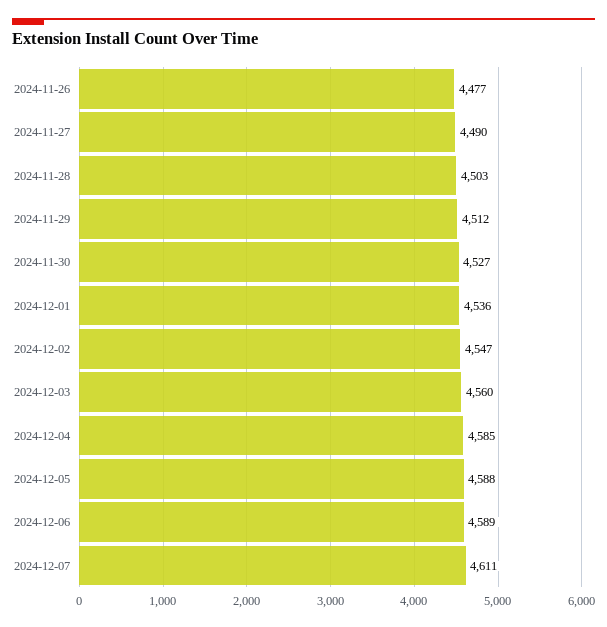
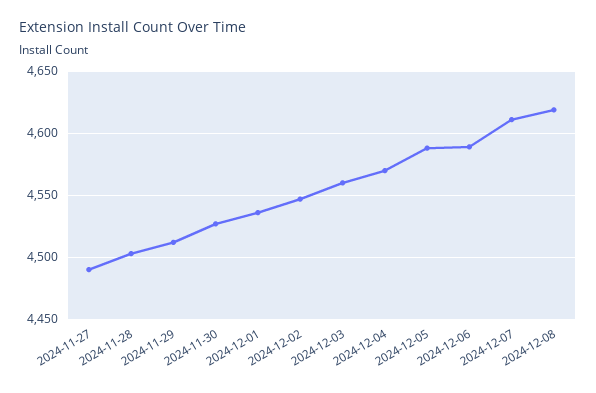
2024-11-26: 4477 -> none
2024-12-04: 4585 -> 4570
2024-12-08: none -> 4620

